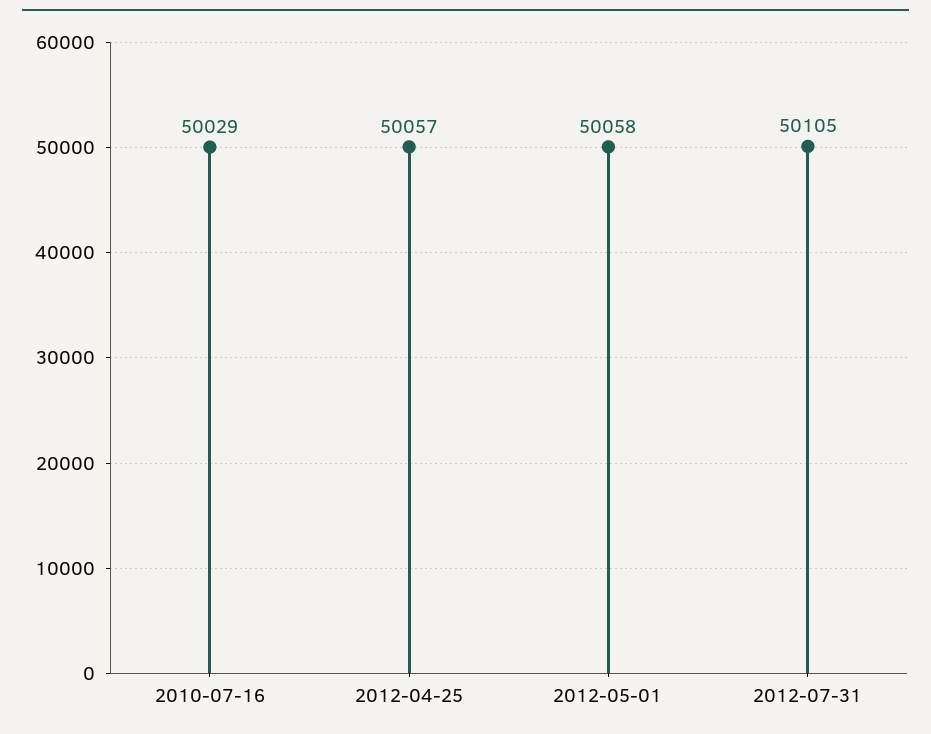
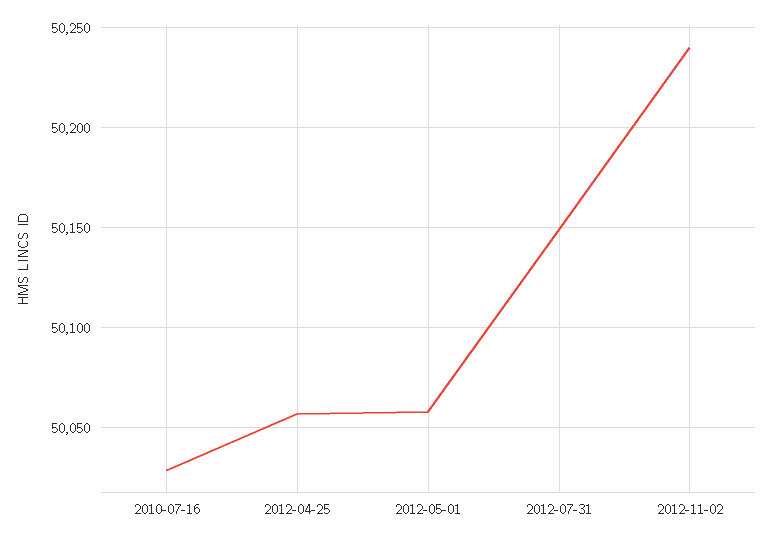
2012-07-31: 50105 -> 50150
2012-11-02: none -> 50240

